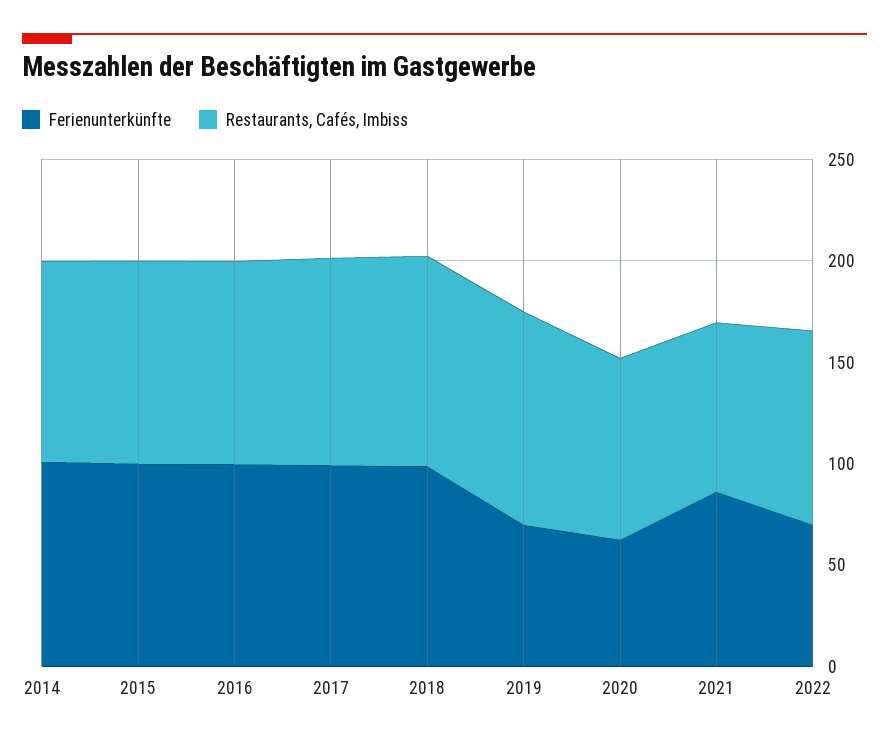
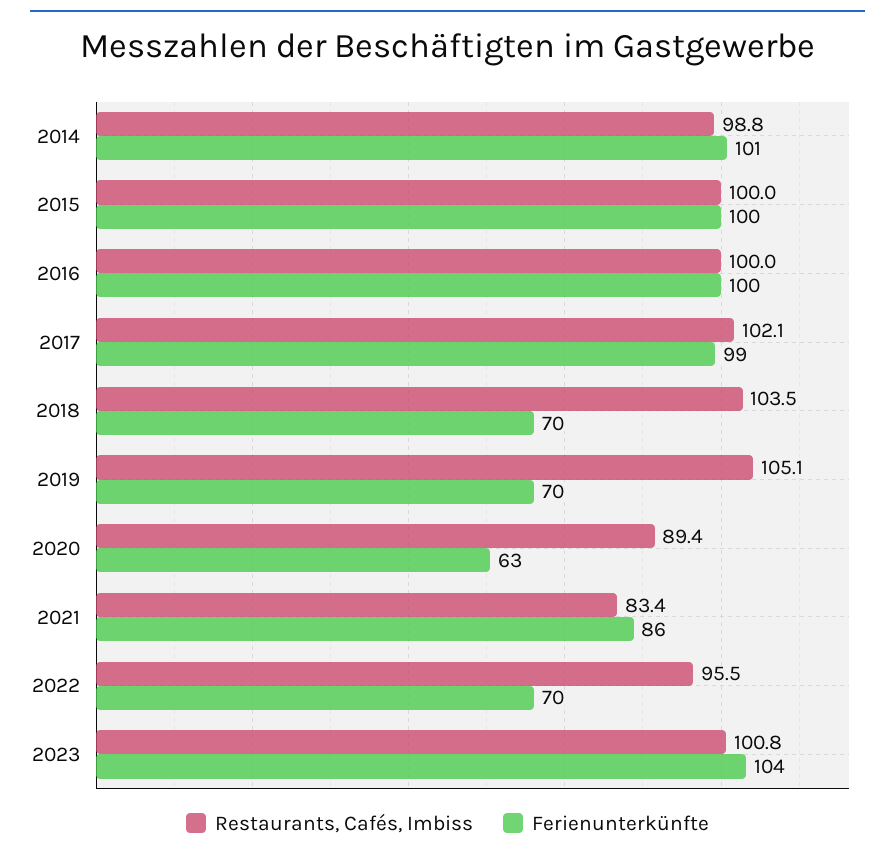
Ferienunterkünfte, 2018: 100 -> 70
Restaurants, Cafés, Imbiss, 2023: none -> 100.8
Ferienunterkünfte, 2023: none -> 104

